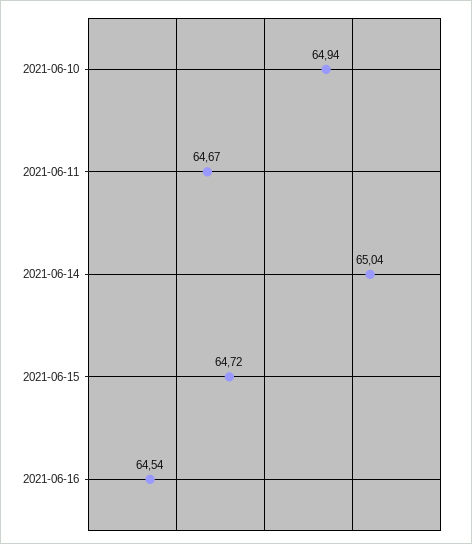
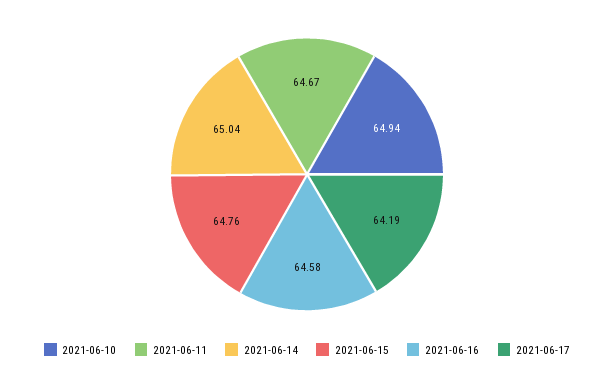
2021-06-15: 64.72 -> 64.76
2021-06-16: 64.54 -> 64.58
2021-06-17: none -> 64.19

